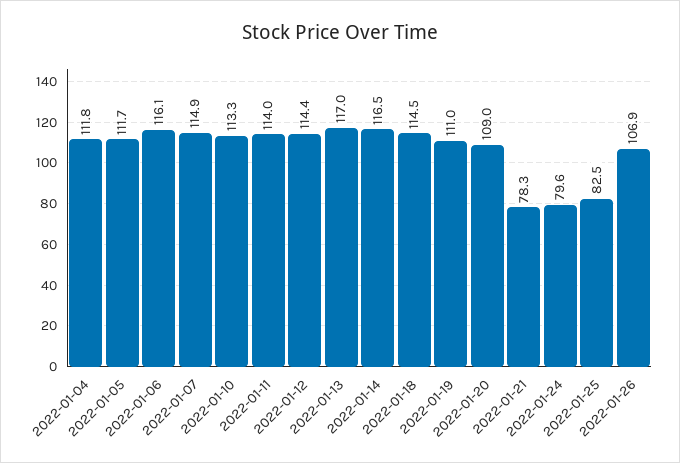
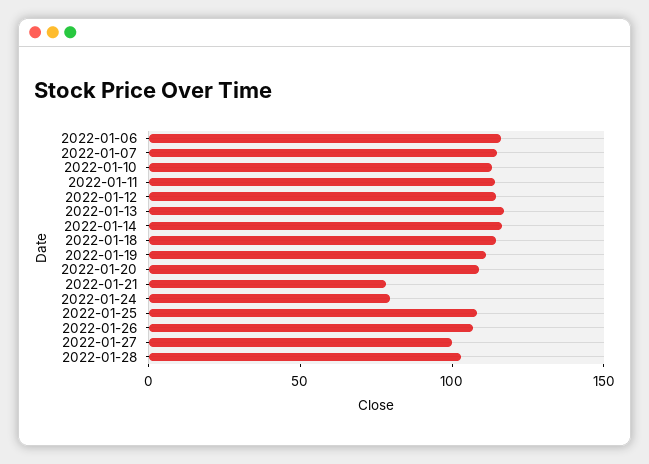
2022-01-04: 111.8 -> none
2022-01-05: 111.7 -> none
2022-01-25: 82.5 -> 110
2022-01-27: none -> 100
2022-01-28: none -> 100

